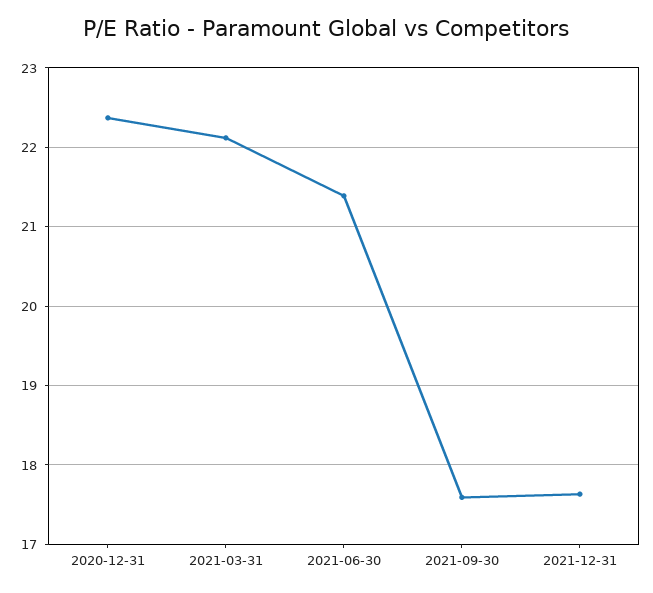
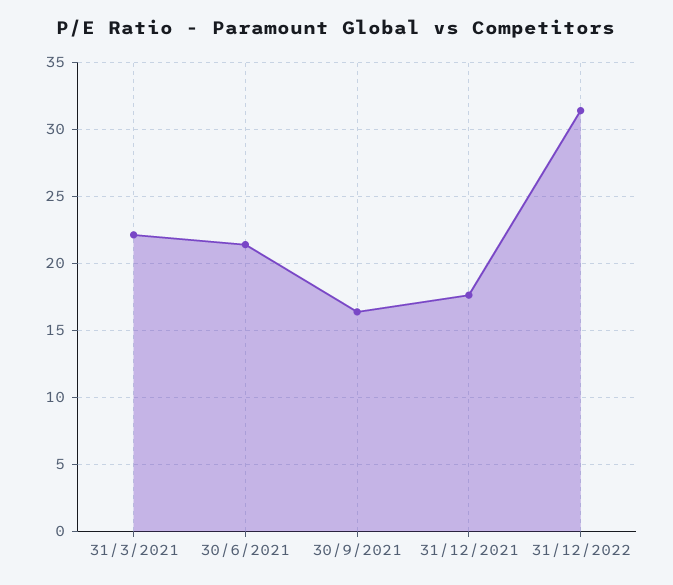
2020-12-31: 22.4 -> none
2021-09-30: 17.6 -> 16.5
31/12/2022: none -> 31.5

